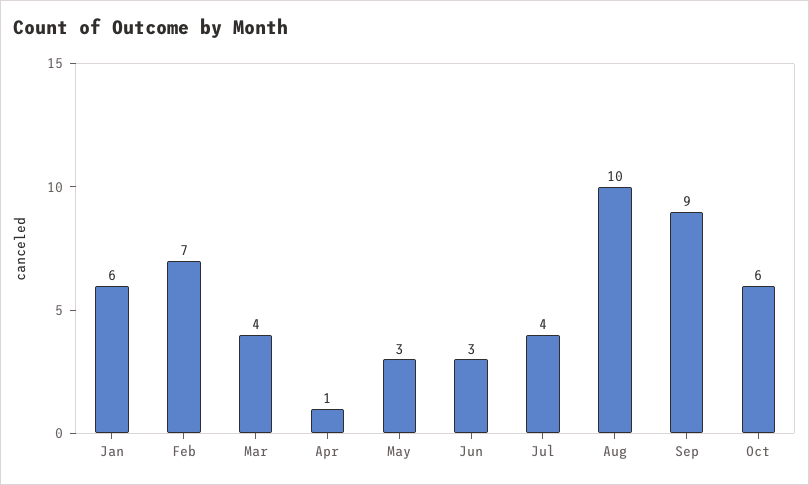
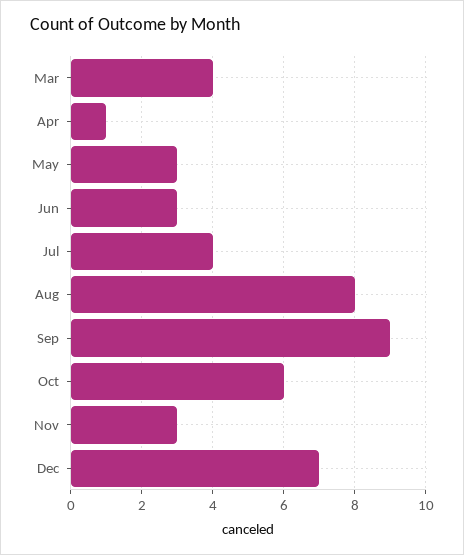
Jan: 6 -> none
Feb: 7 -> none
Aug: 10 -> 8
Nov: none -> 3
Dec: none -> 7

